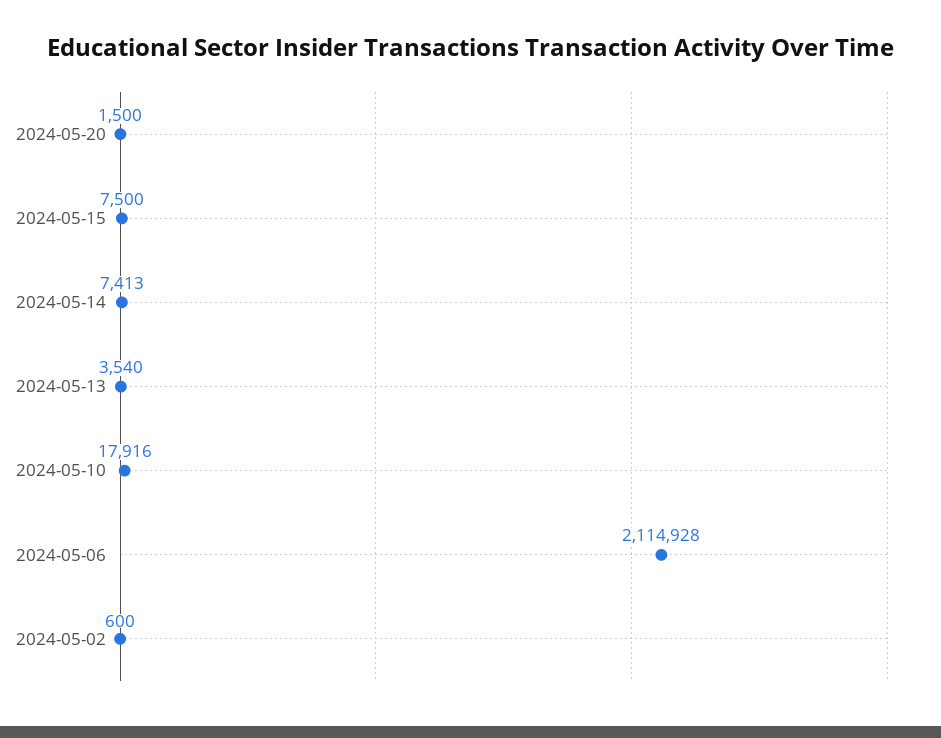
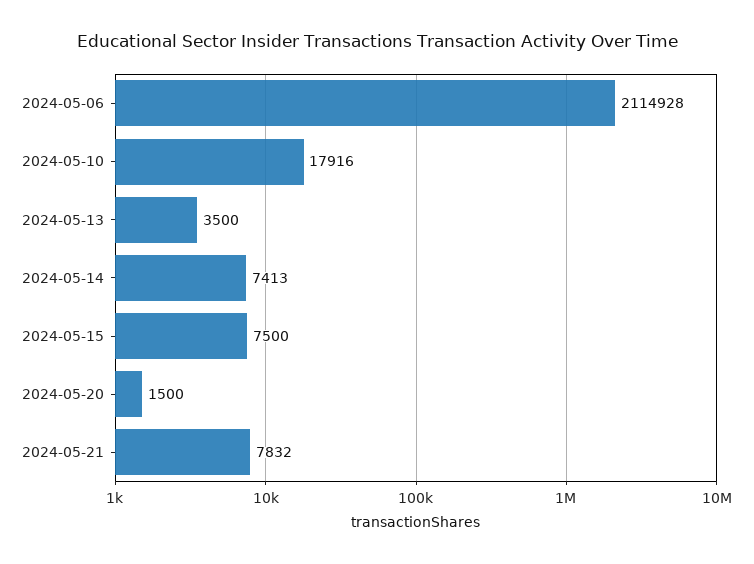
2024-05-13: 3540 -> 3500
2024-05-02: 600 -> none
2024-05-21: none -> 7832

